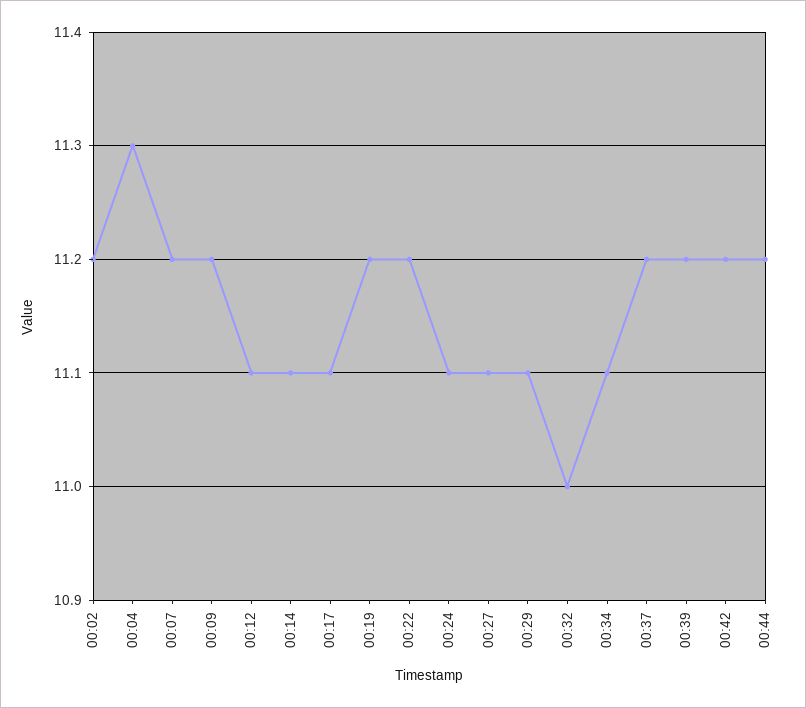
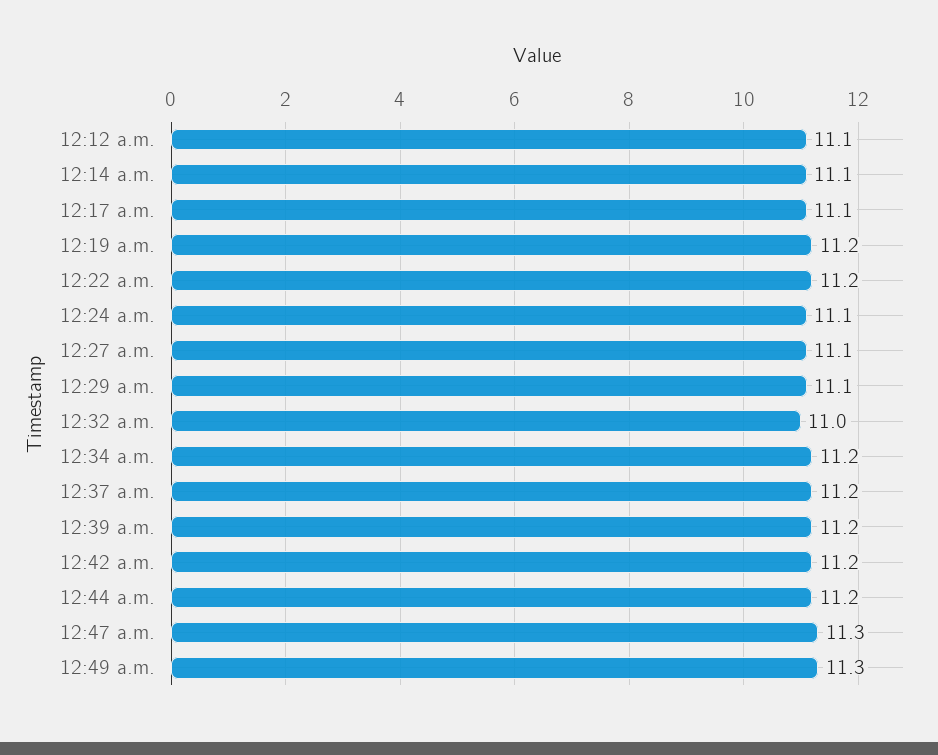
00:02: 11.2 -> none
00:04: 11.3 -> none
00:07: 11.2 -> none
00:09: 11.2 -> none
00:34: 11.1 -> 11.2
12:47 a.m.: none -> 11.3
12:49 a.m.: none -> 11.3

